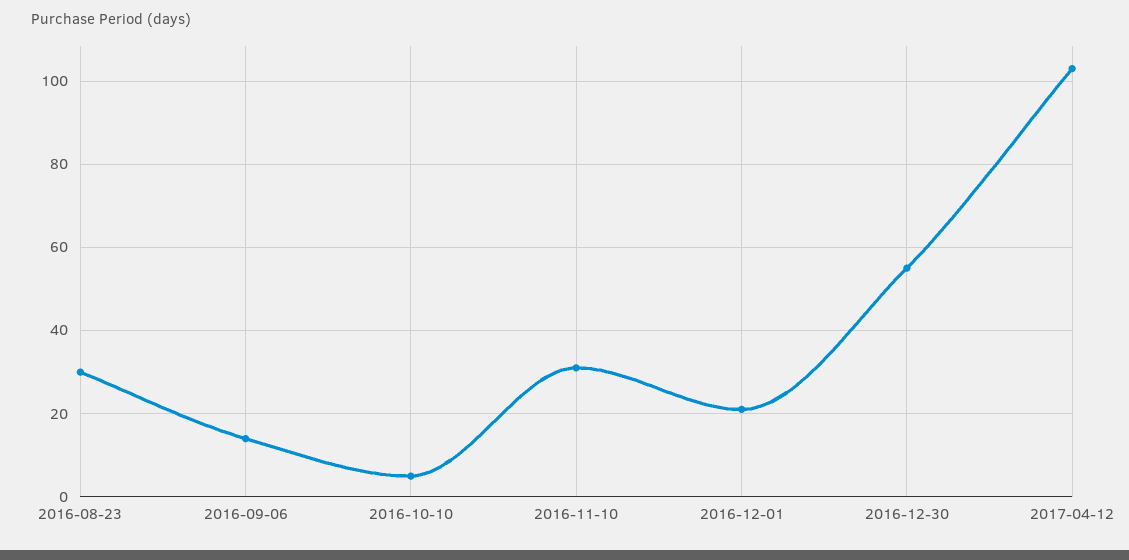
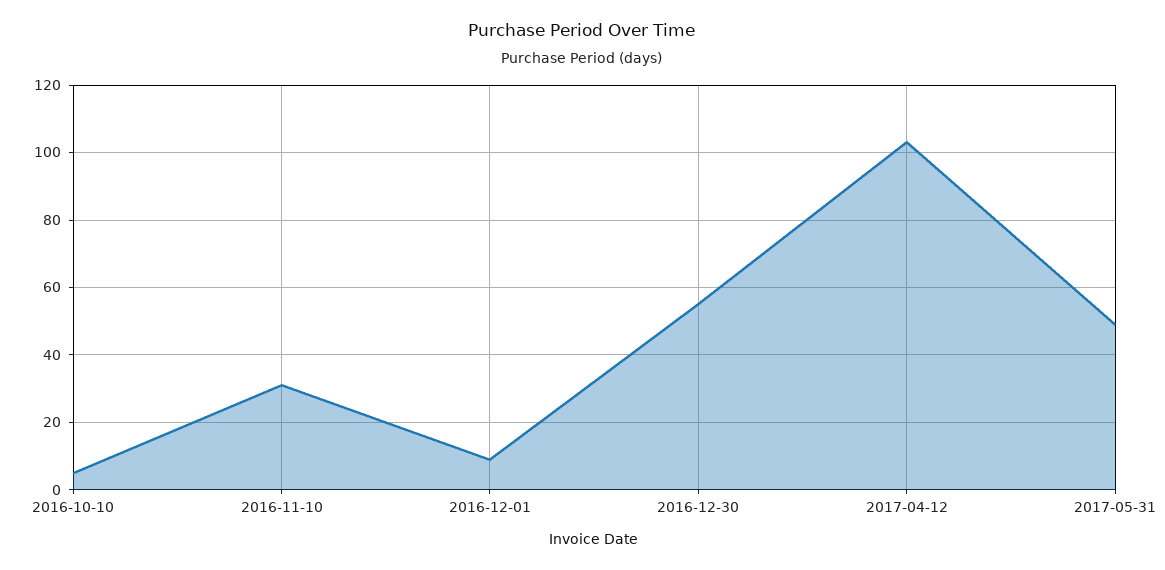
2016-08-23: 30 -> none
2016-09-06: 15 -> none
2016-12-01: 20 -> 10
2017-05-31: none -> 50

